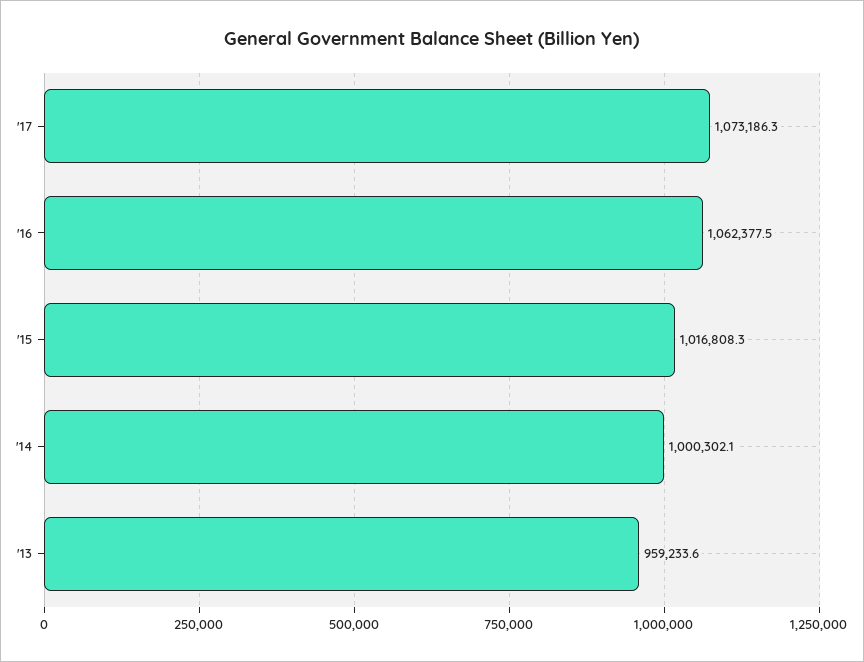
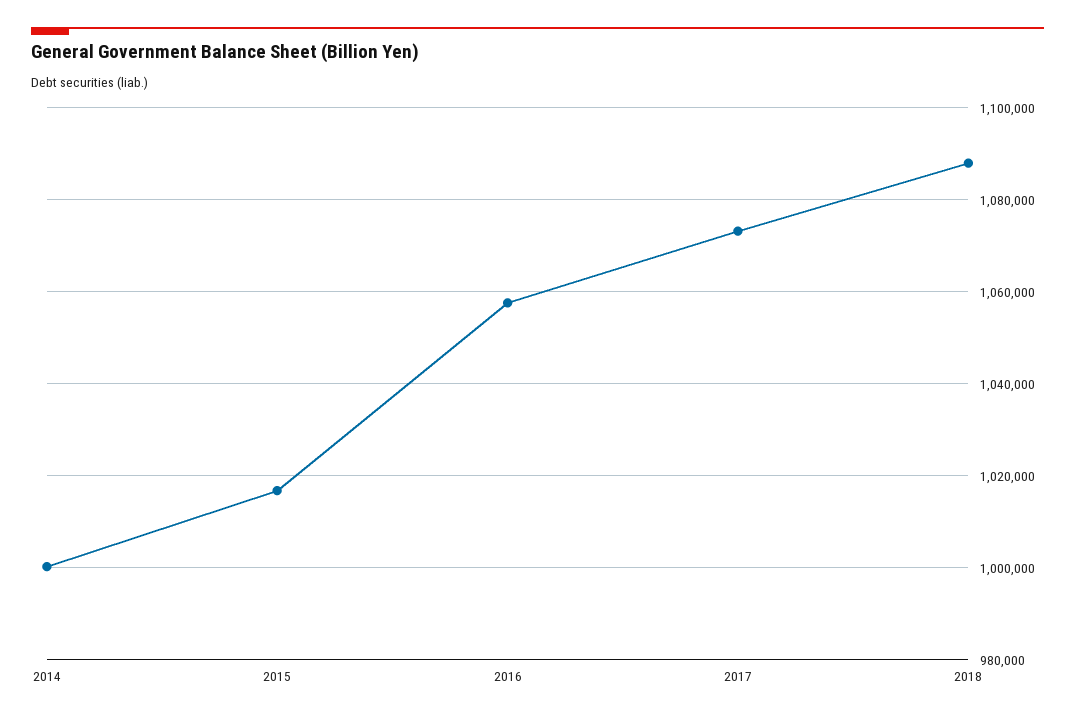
'16: 1062377.5 -> 1058000
'13: 959233.6 -> none
2018: none -> 1088000

